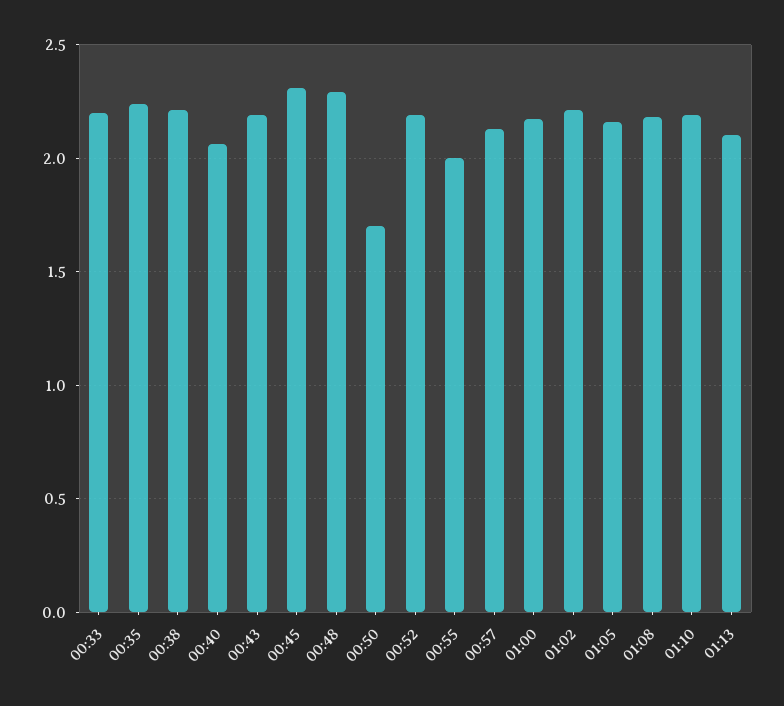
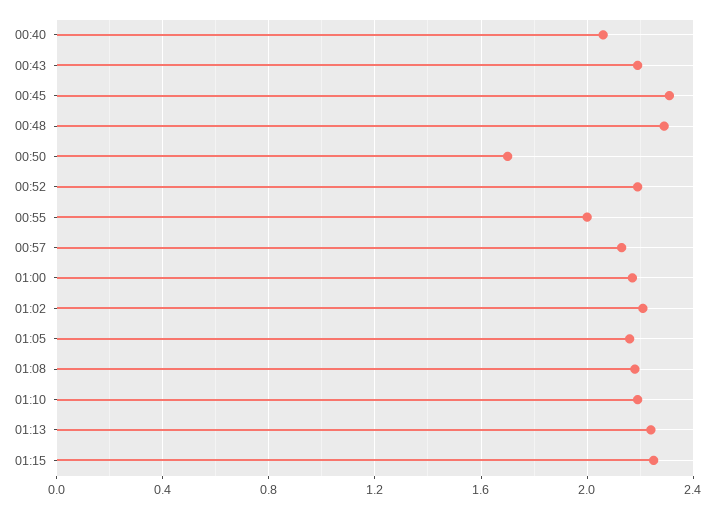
00:33: 2.2 -> none
00:35: 2.25 -> none
00:38: 2.2 -> none
01:13: 2.1 -> 2.25
01:15: none -> 2.25

